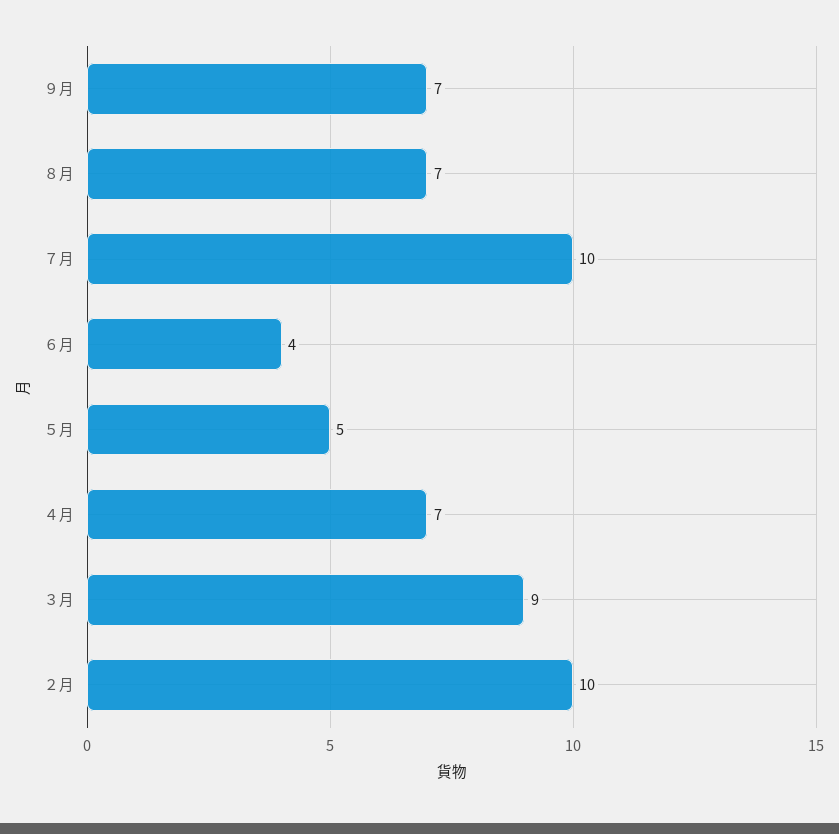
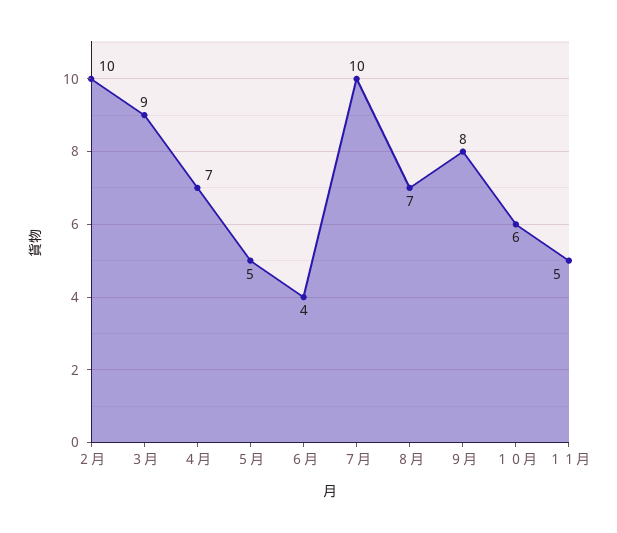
９月: 7 -> 8
１０月: none -> 6
１１月: none -> 5

